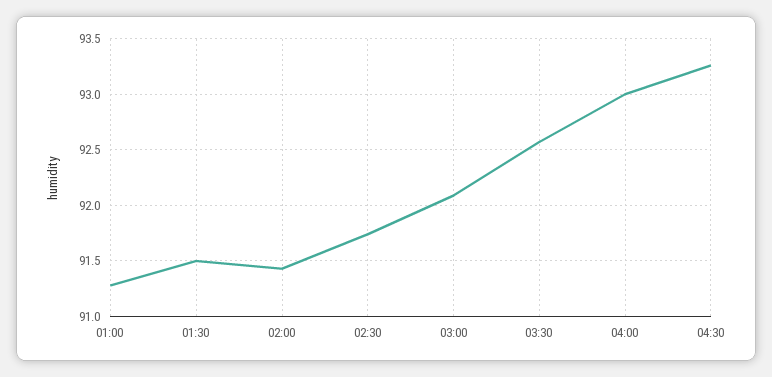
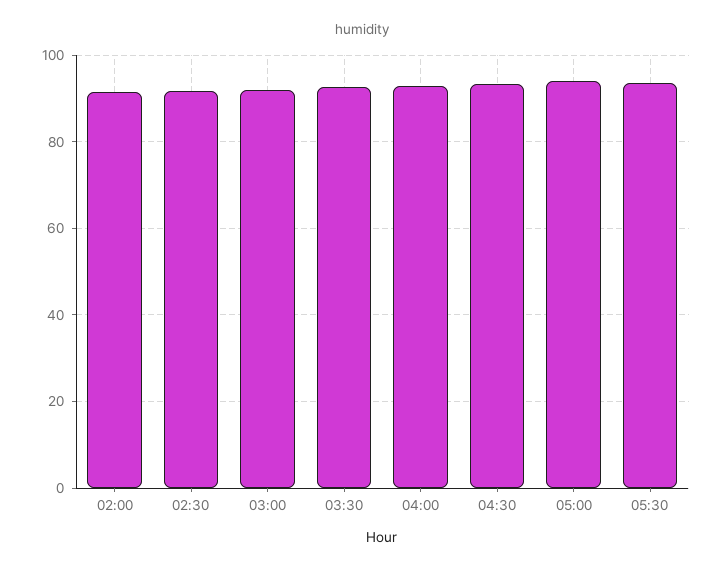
01:00: 91.3 -> none
01:30: 91.5 -> none
05:00: none -> 94
05:30: none -> 94

